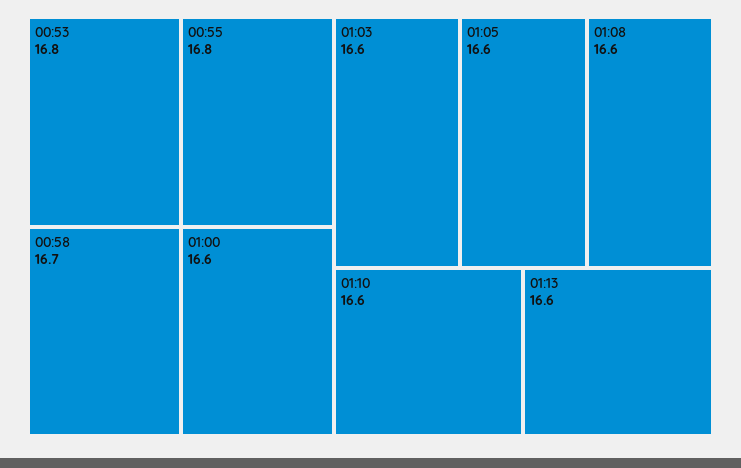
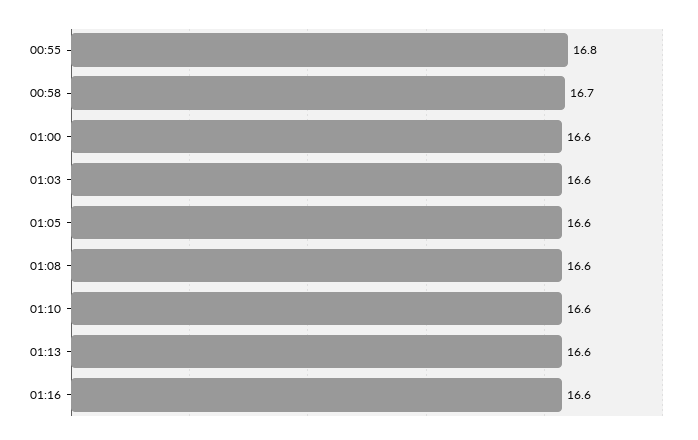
00:53: 16.8 -> none
01:16: none -> 16.6

